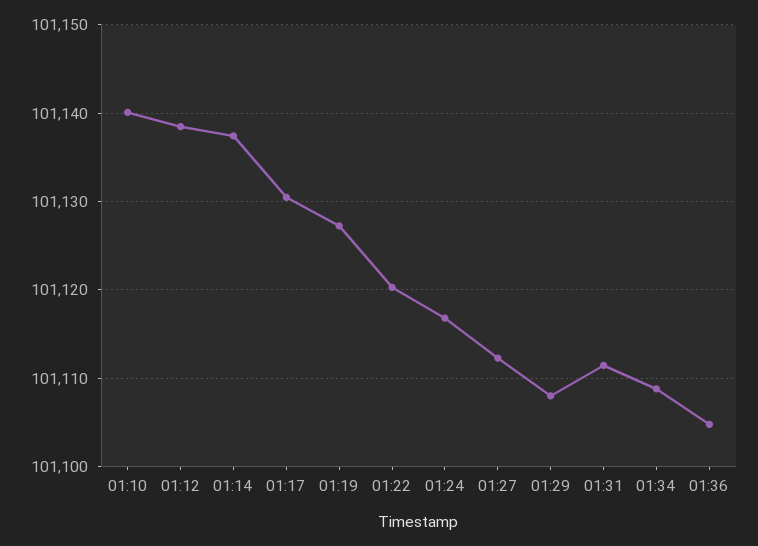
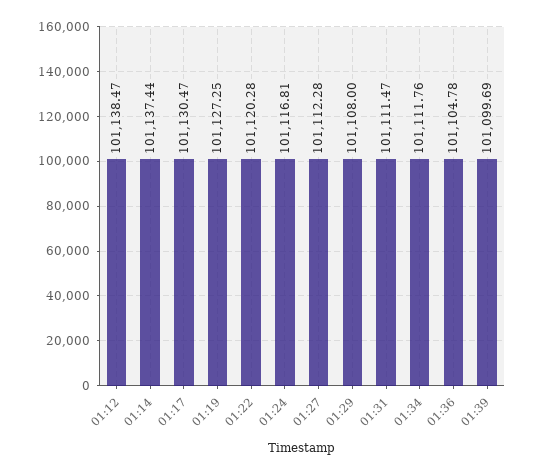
01:10: 101140 -> none
01:34: 101109 -> 101111.76
01:39: none -> 101099.69

